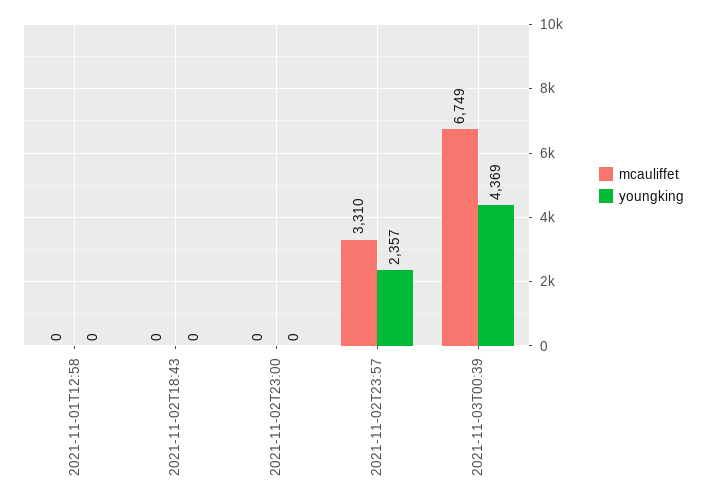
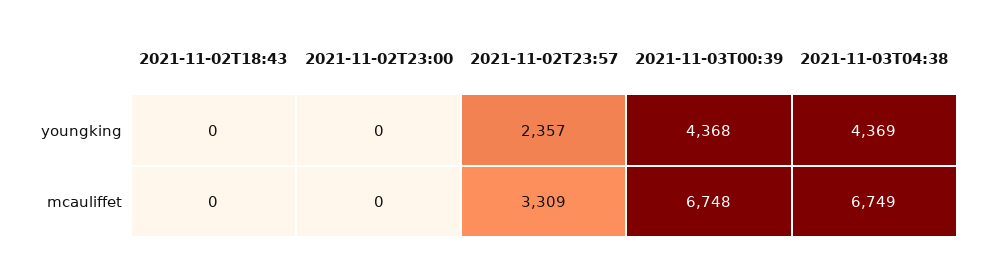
mcauliffet, 2021-11-01T12:58: 0 -> none
youngking, 2021-11-01T12:58: 0 -> none
mcauliffet, 2021-11-02T23:57: 3310 -> 3309
mcauliffet, 2021-11-03T00:39: 6749 -> 6748
youngking, 2021-11-03T00:39: 4369 -> 4368
youngking, 2021-11-03T04:38: none -> 4369
mcauliffet, 2021-11-03T04:38: none -> 6749

